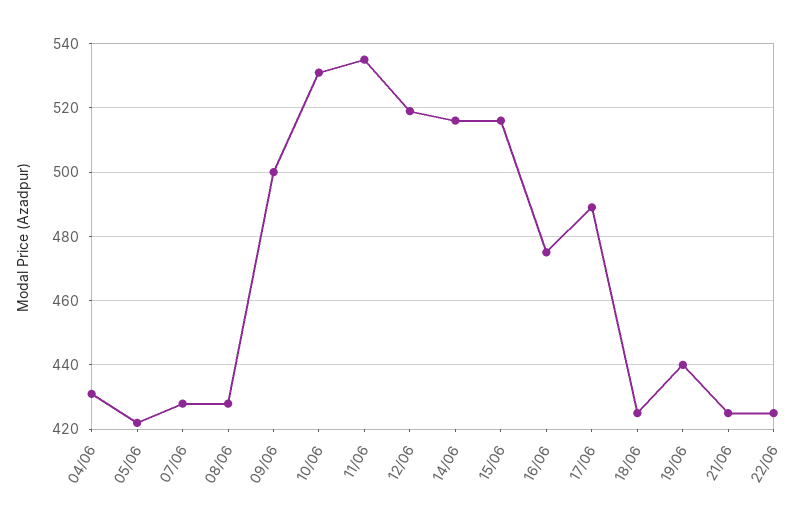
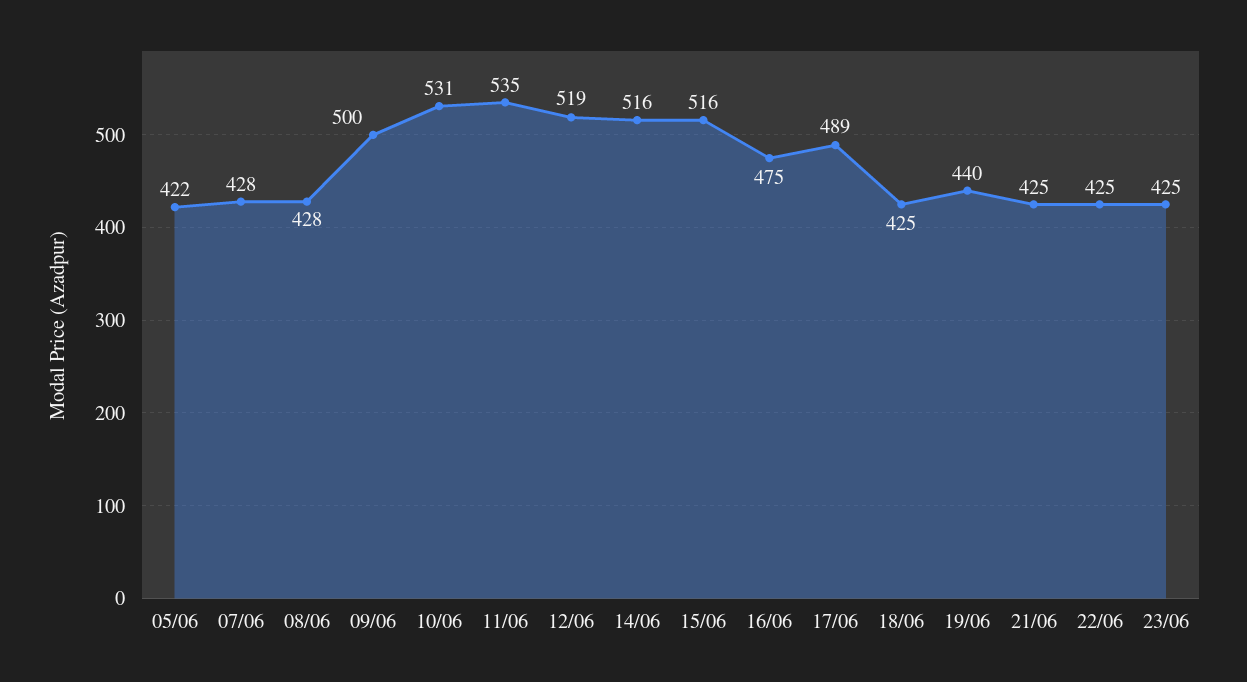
04/06: 430 -> none
23/06: none -> 425

